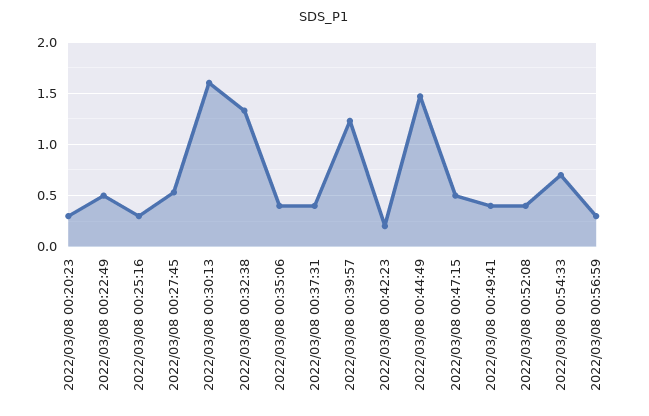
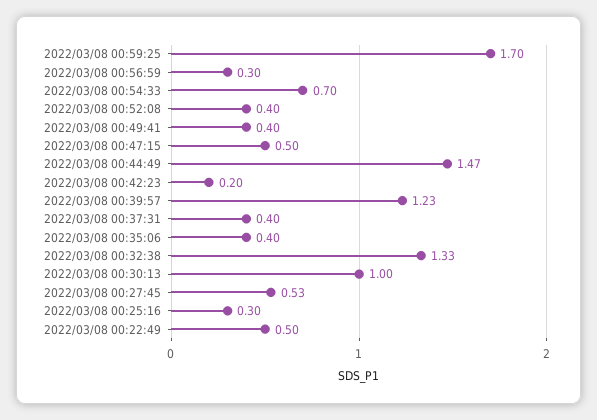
2022/03/08 00:20:23: 0.3 -> none
2022/03/08 00:30:13: 1.6 -> 1
2022/03/08 00:59:25: none -> 1.7

